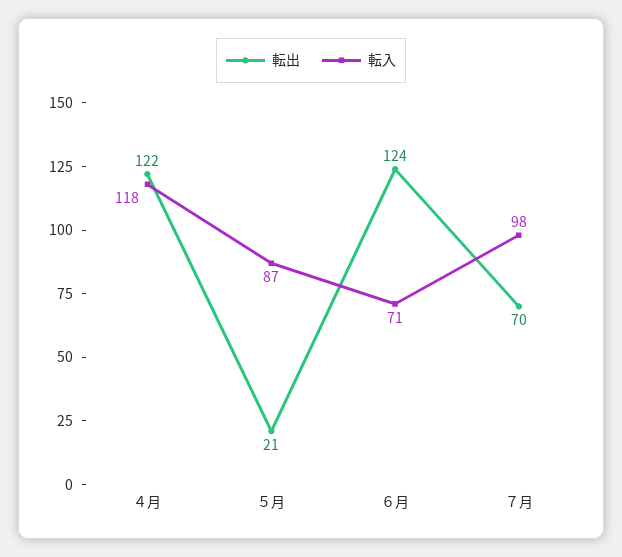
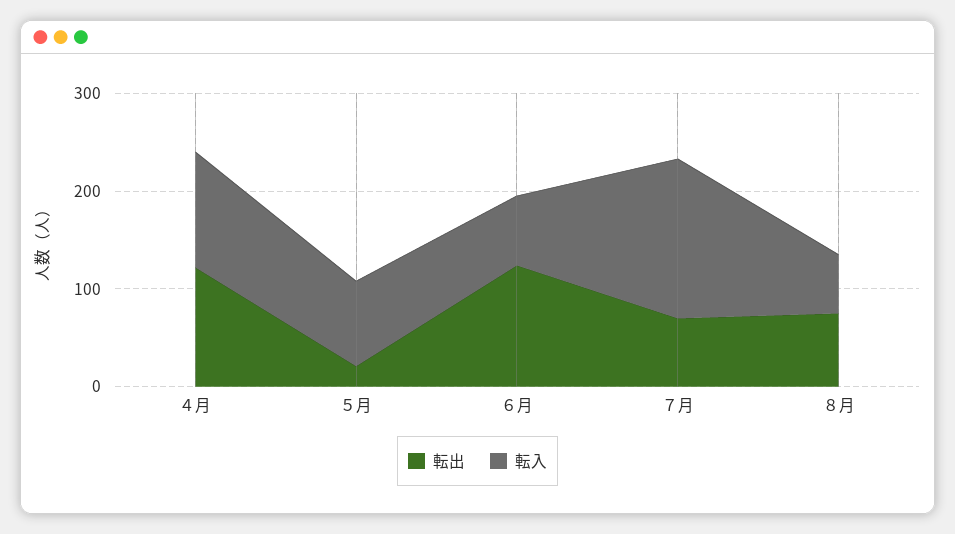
転入, ７月: 98 -> 160
転出, ８月: none -> 80
転入, ８月: none -> 60

